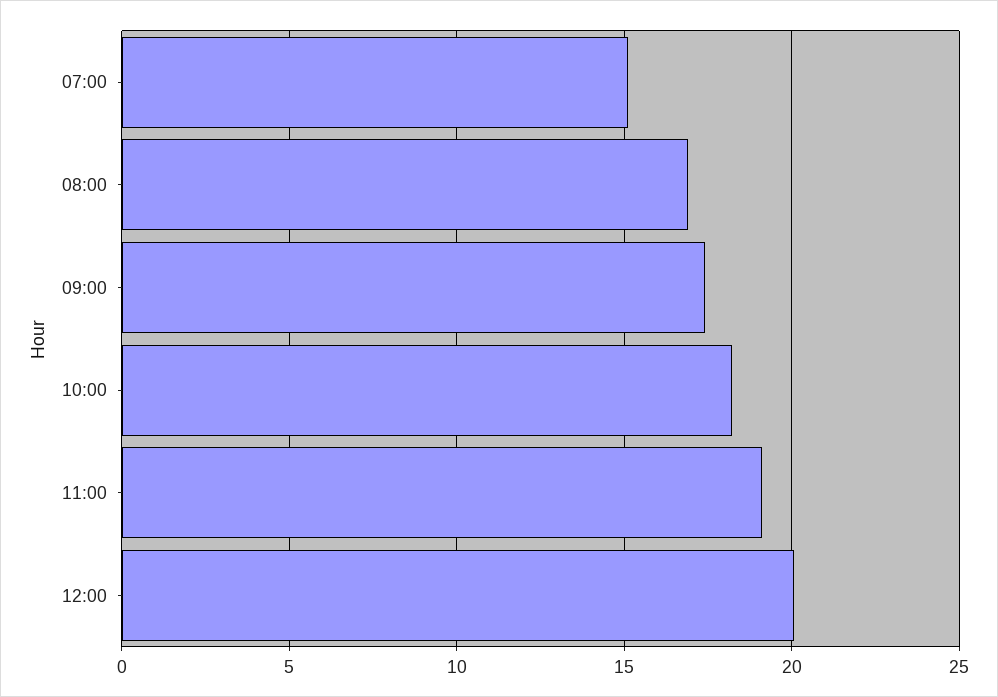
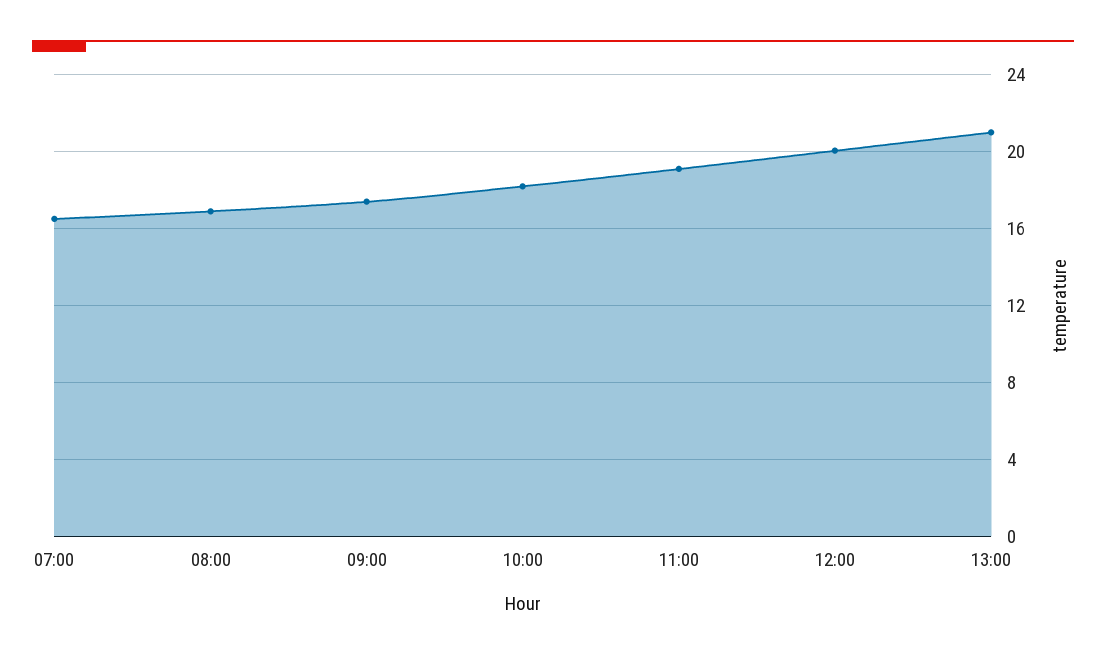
07:00: 15 -> 16.5
13:00: none -> 21

